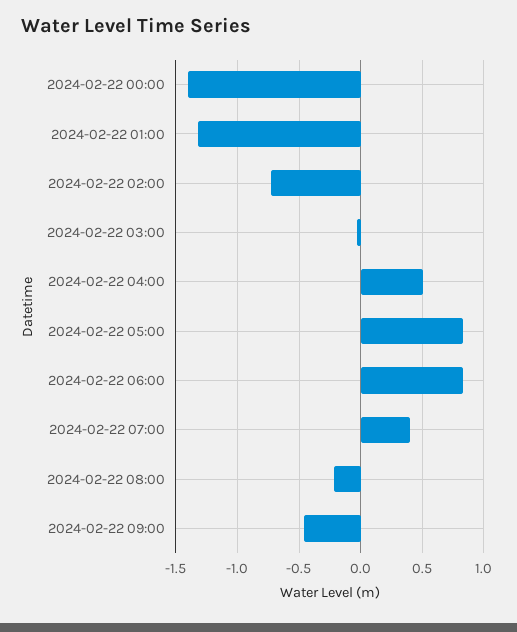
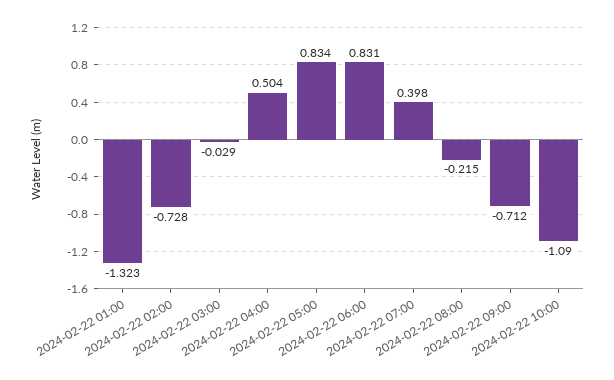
2024-02-22 00:00: -1.4 -> none
2024-02-22 09:00: -0.45 -> -0.712
2024-02-22 10:00: none -> -1.09

